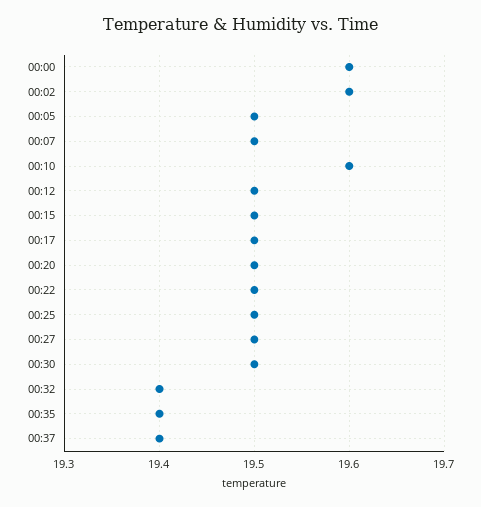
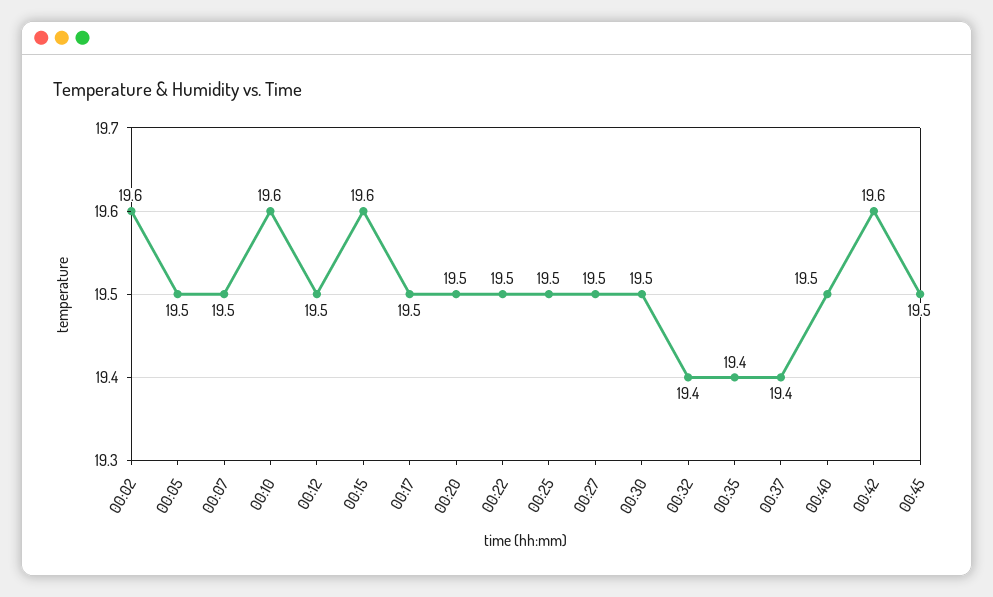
00:00: 19.6 -> none
00:15: 19.5 -> 19.6
00:40: none -> 19.5
00:42: none -> 19.6
00:45: none -> 19.5

